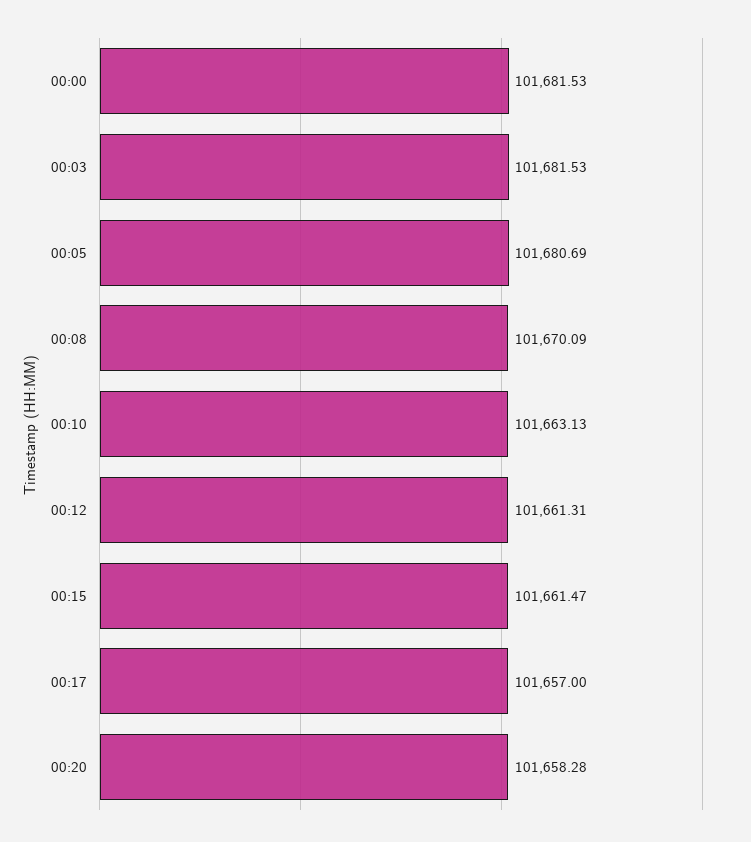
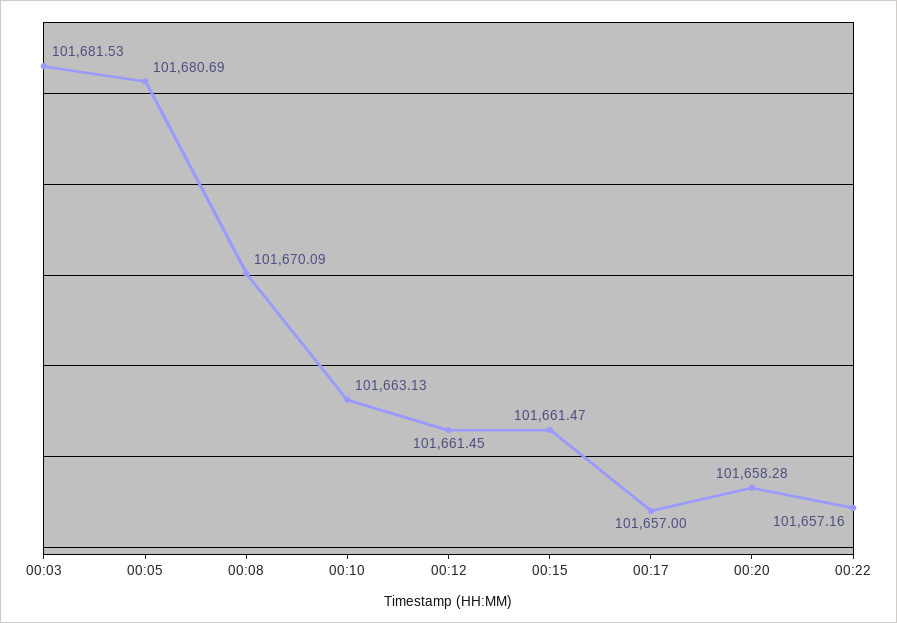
00:00: 101681.53 -> none
00:12: 101661.31 -> 101661.45
00:22: none -> 101657.16

